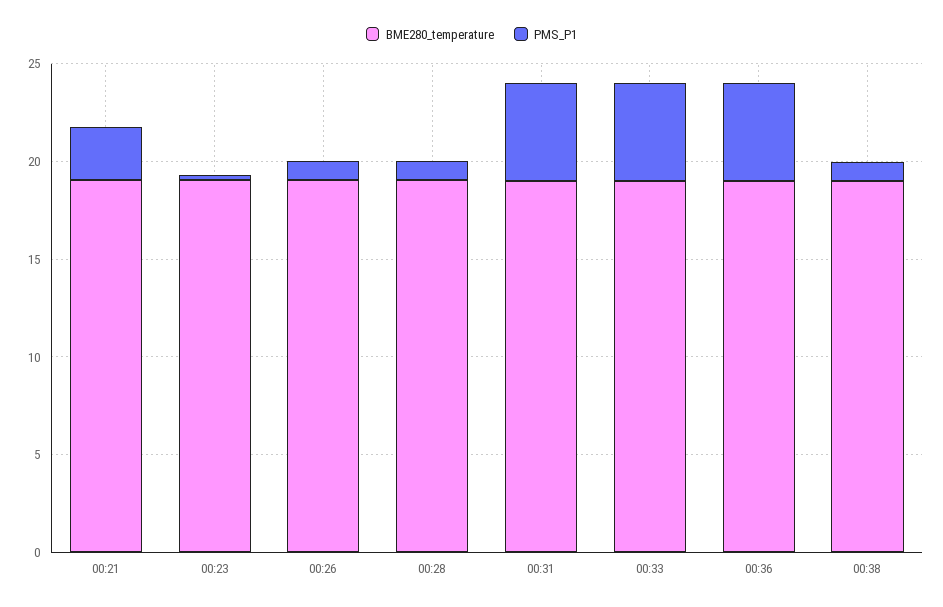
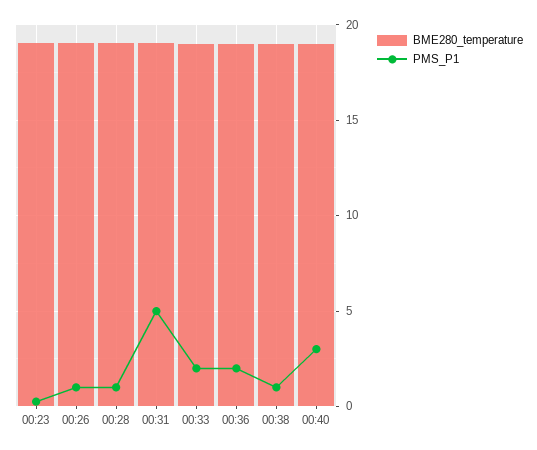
BME280_temperature, 00:21: 19 -> none
PMS_P1, 00:21: 3 -> none
PMS_P1, 00:33: 5 -> 2
PMS_P1, 00:36: 5 -> 2
BME280_temperature, 00:40: none -> 19
PMS_P1, 00:40: none -> 3

